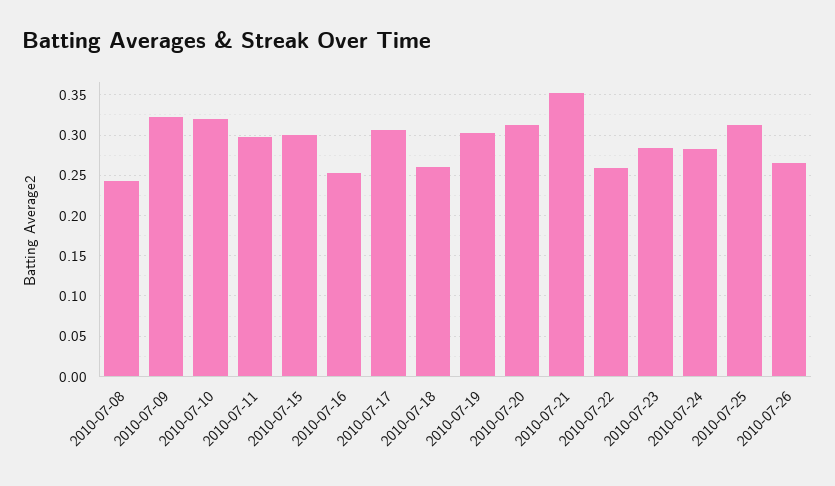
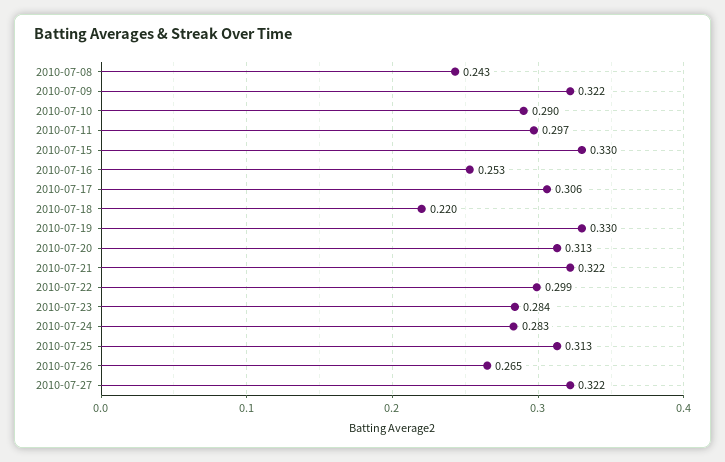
2010-07-10: 0.32 -> 0.29
2010-07-15: 0.3 -> 0.33
2010-07-18: 0.26 -> 0.22
2010-07-19: 0.3 -> 0.33
2010-07-21: 0.35 -> 0.322
2010-07-22: 0.26 -> 0.299
2010-07-27: none -> 0.322

